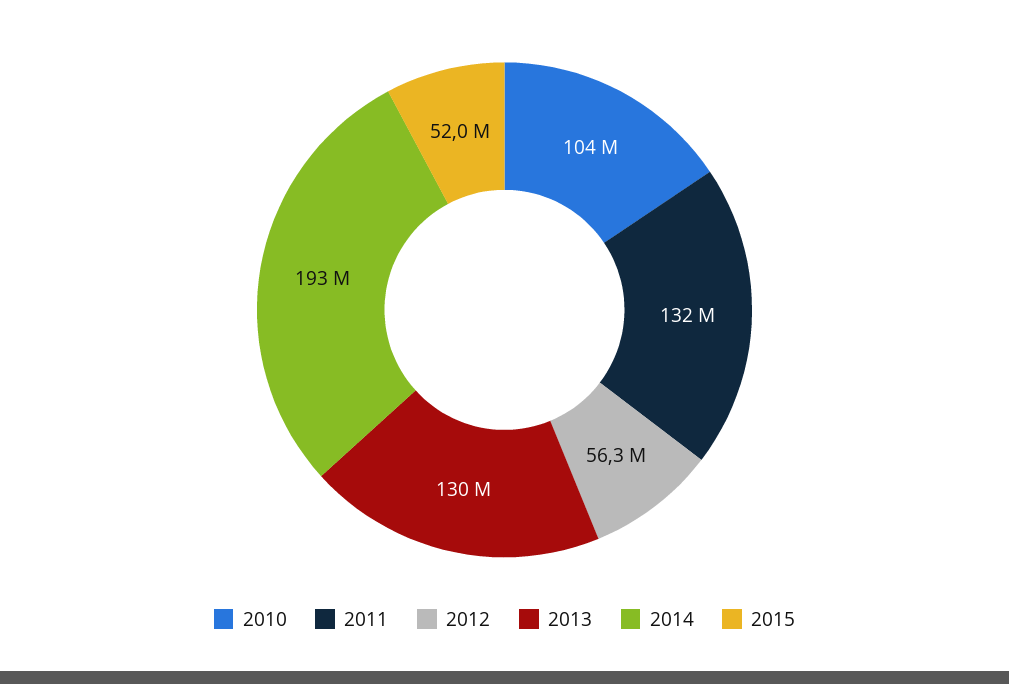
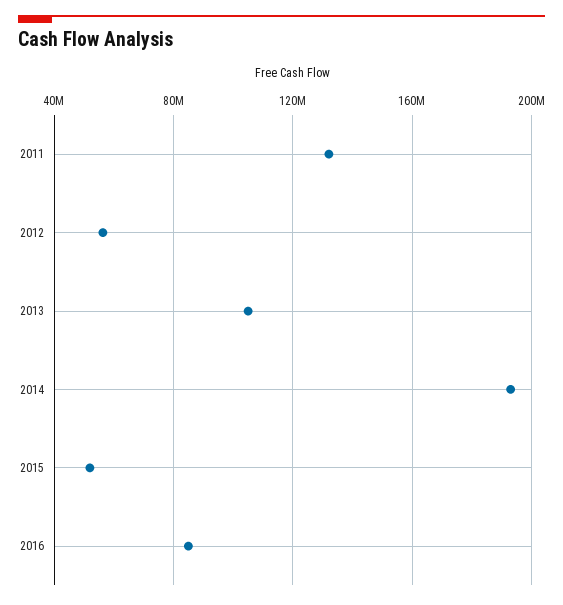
2010: 104000000 -> none
2013: 130000000 -> 105000000
2016: none -> 85000000

